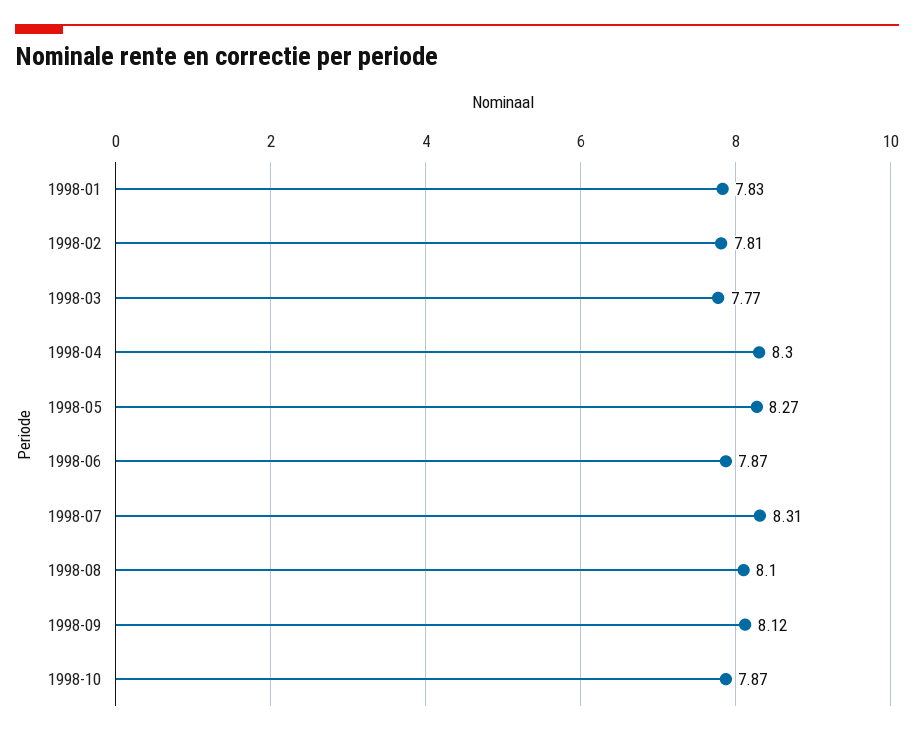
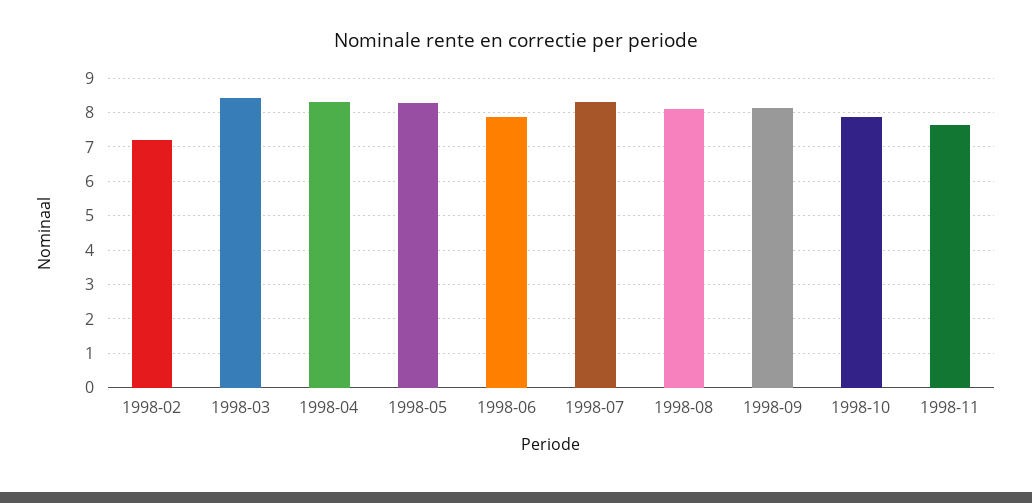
1998-01: 7.83 -> none
1998-02: 7.81 -> 7.2
1998-03: 7.77 -> 8.4
1998-11: none -> 7.6

